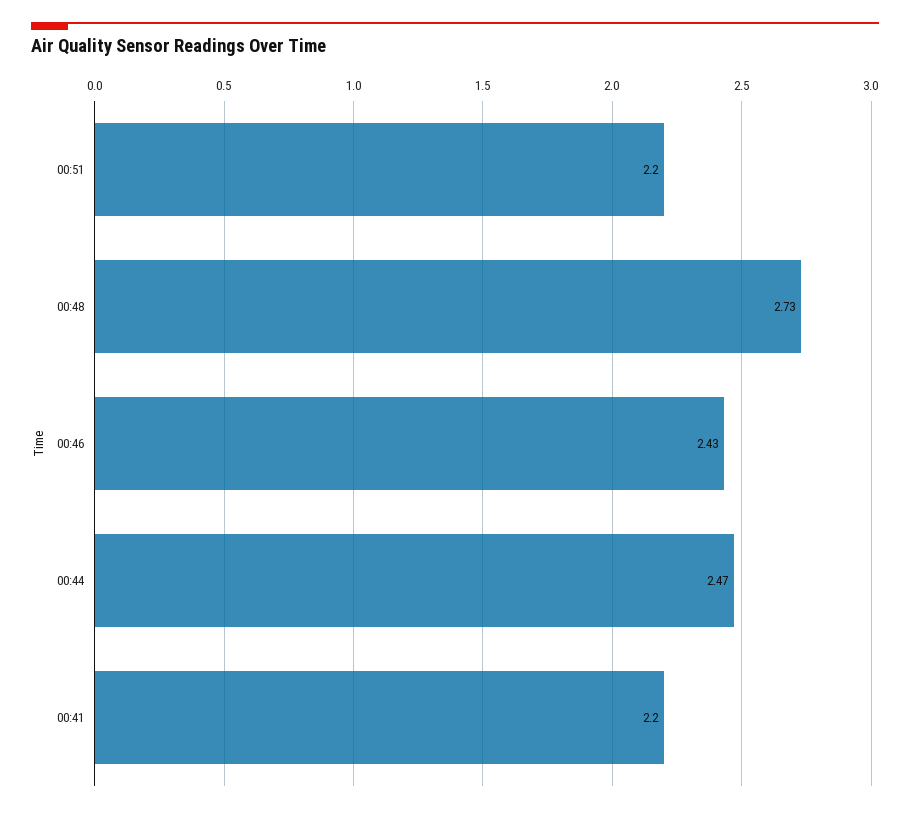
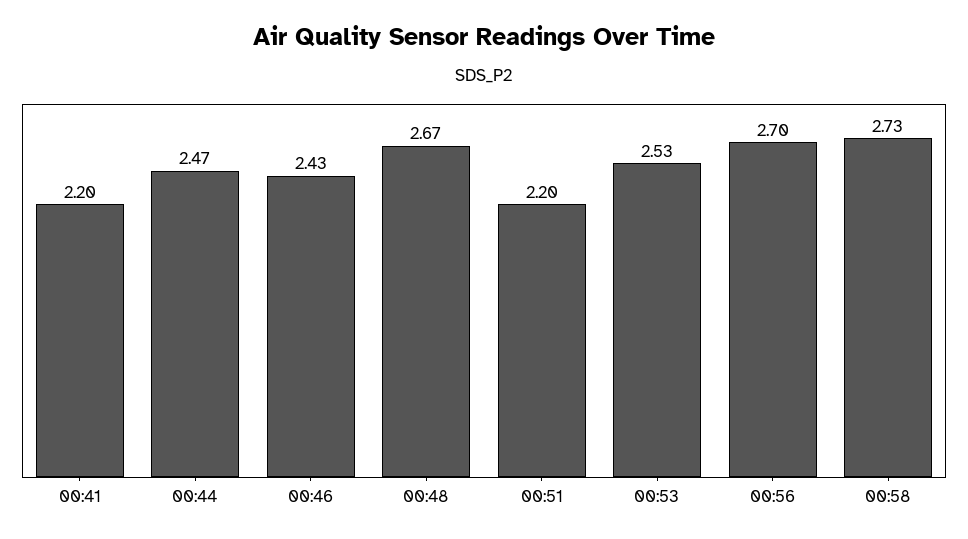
00:48: 2.73 -> 2.67
00:53: none -> 2.53
00:56: none -> 2.7
00:58: none -> 2.73

